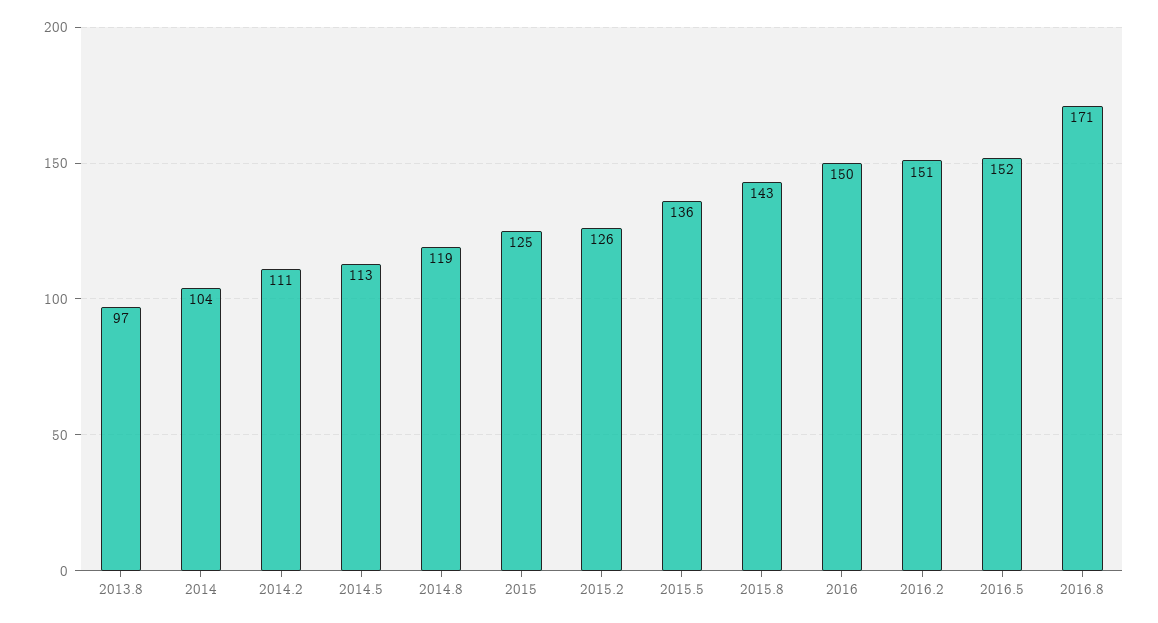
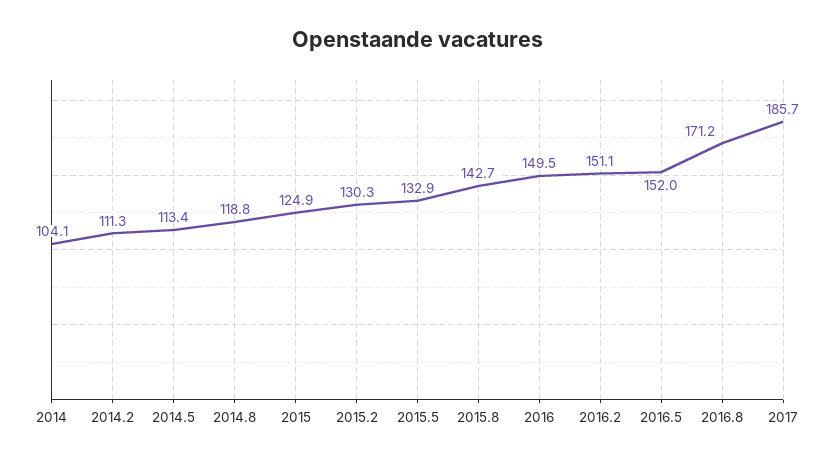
2013.8: 97 -> none
2015.2: 126 -> 130.3
2015.5: 136 -> 132.9
2017: none -> 185.7

